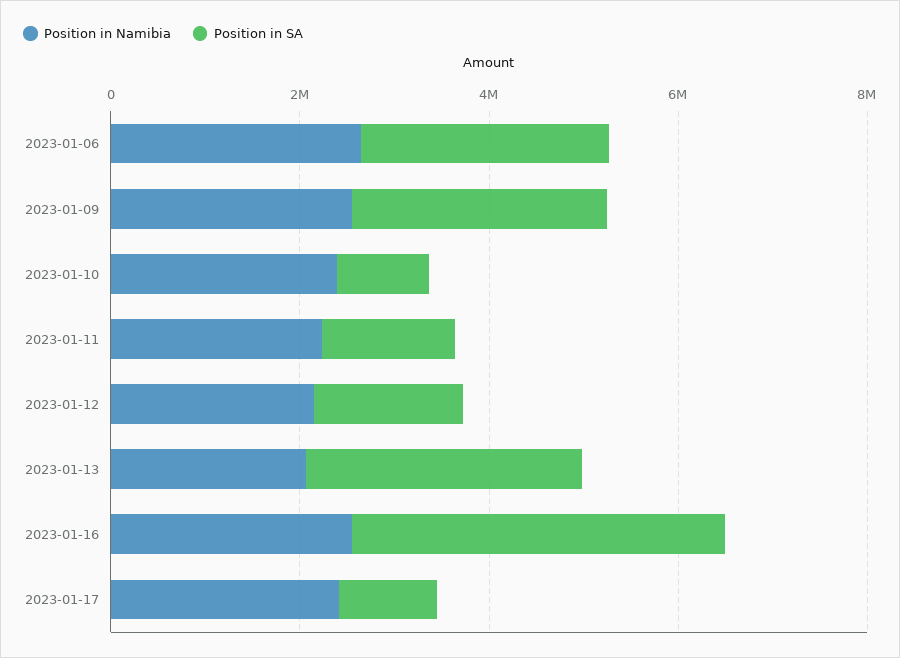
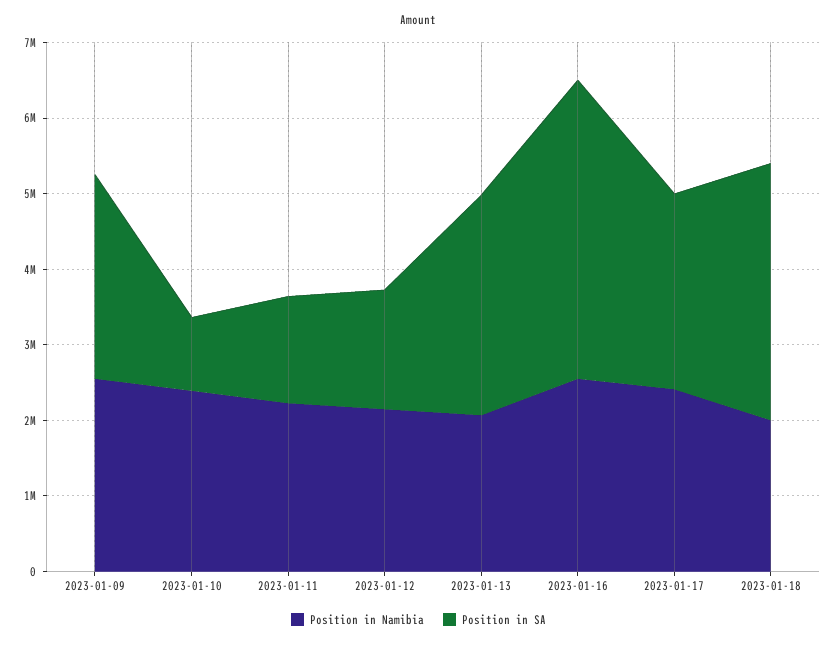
Position in Namibia, 2023-01-06: 2500000 -> none
Position in SA, 2023-01-06: 2500000 -> none
Position in SA, 2023-01-17: 1000000 -> 2600000
Position in Namibia, 2023-01-18: none -> 2000000
Position in SA, 2023-01-18: none -> 3400000

